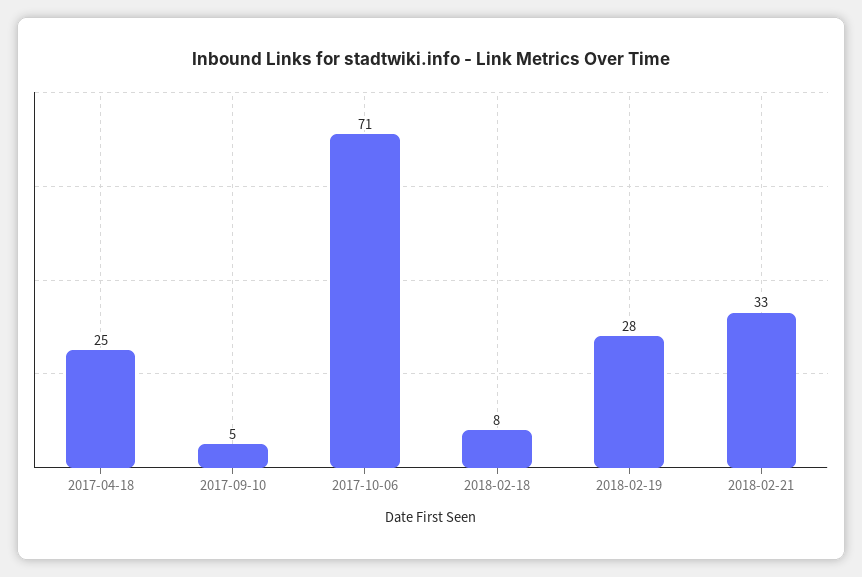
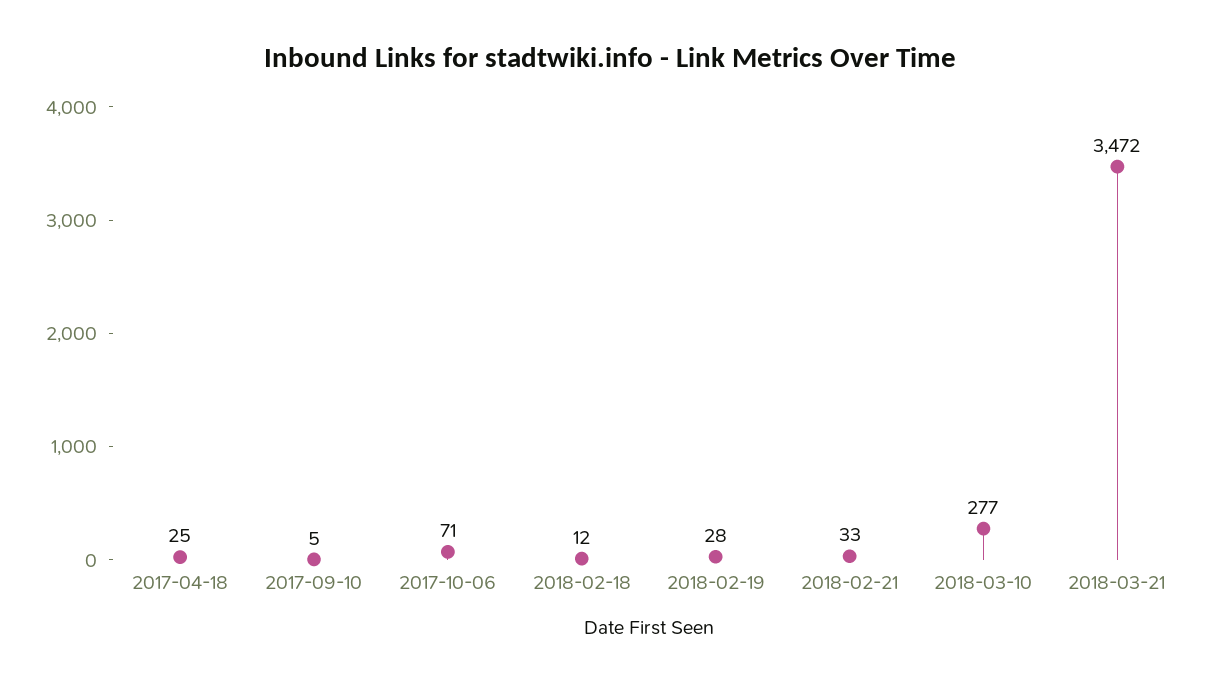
2018-02-18: 8 -> 12
2018-03-10: none -> 277
2018-03-21: none -> 3472

